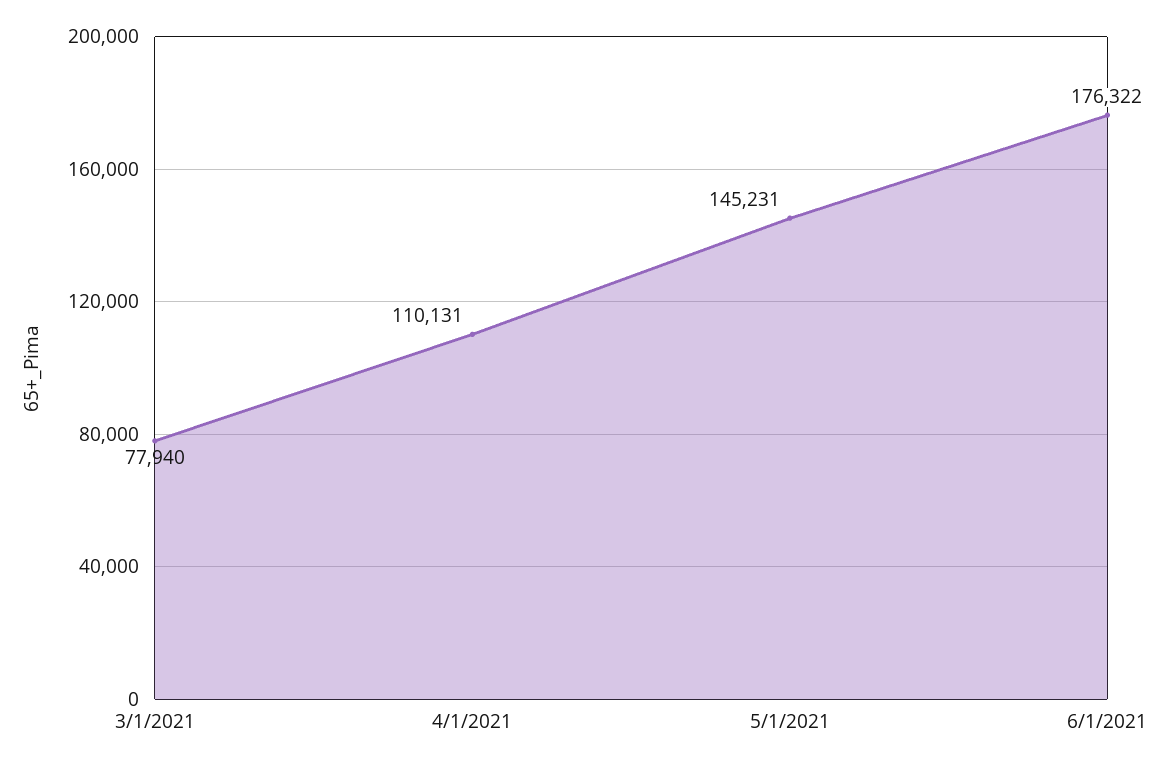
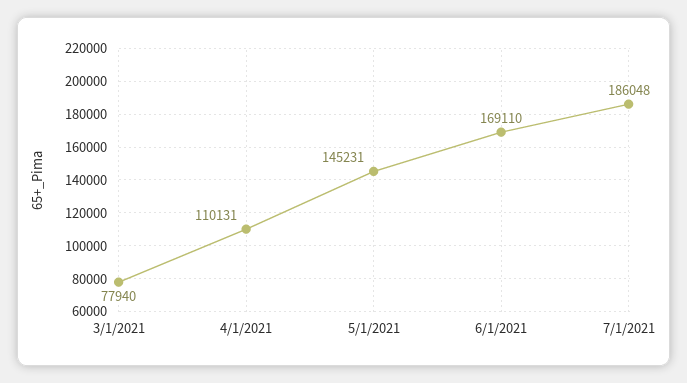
6/1/2021: 176322 -> 169110
7/1/2021: none -> 186048

